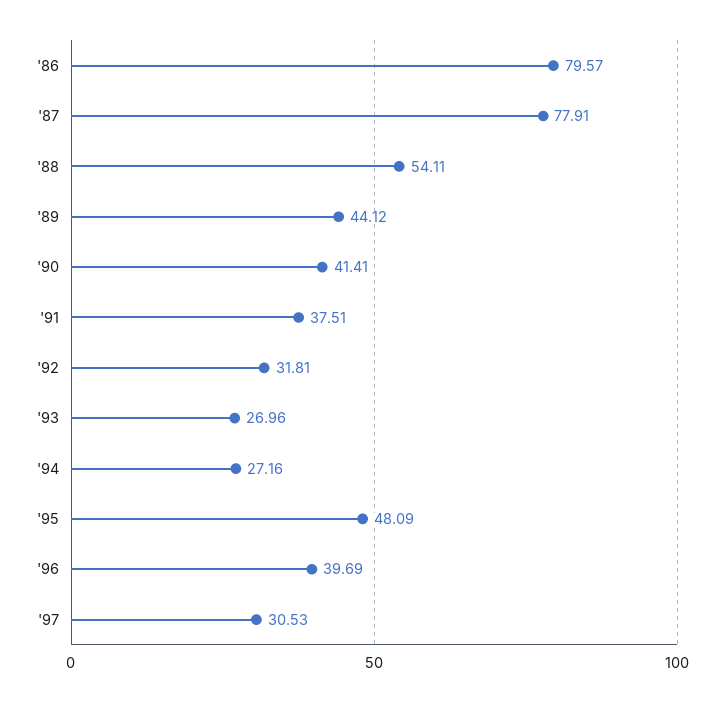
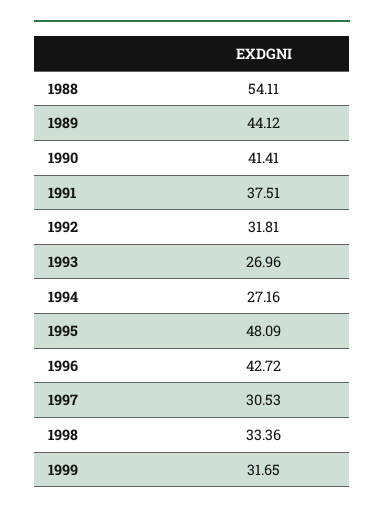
'86: 79.57 -> none
'87: 77.91 -> none
'96: 39.69 -> 42.72
1998: none -> 33.36
1999: none -> 31.65

